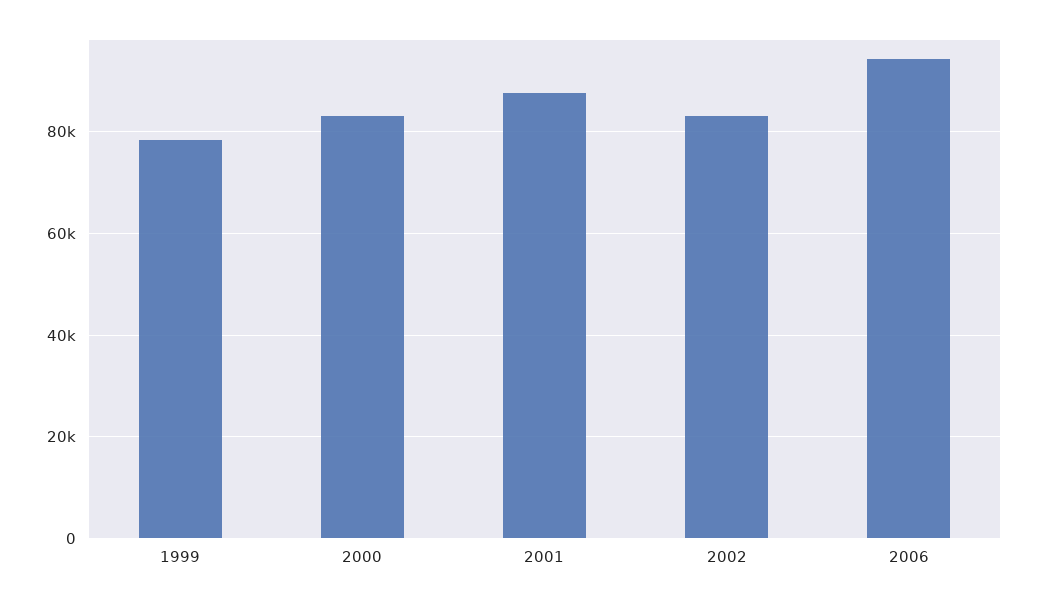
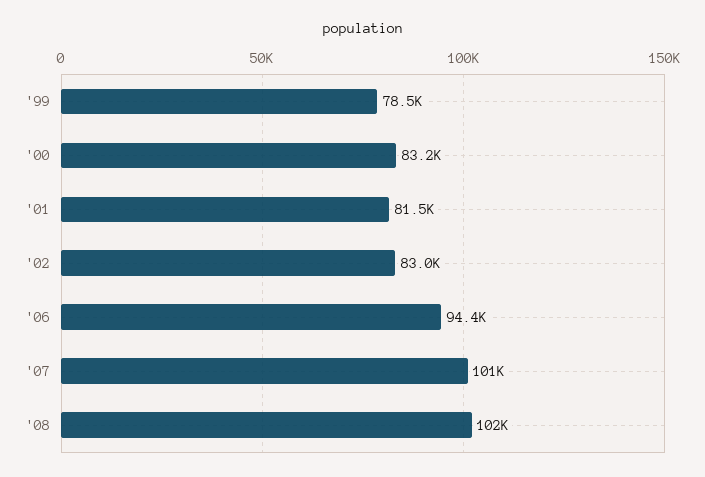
2001: 88000 -> 81500
'07: none -> 101000
'08: none -> 102000

